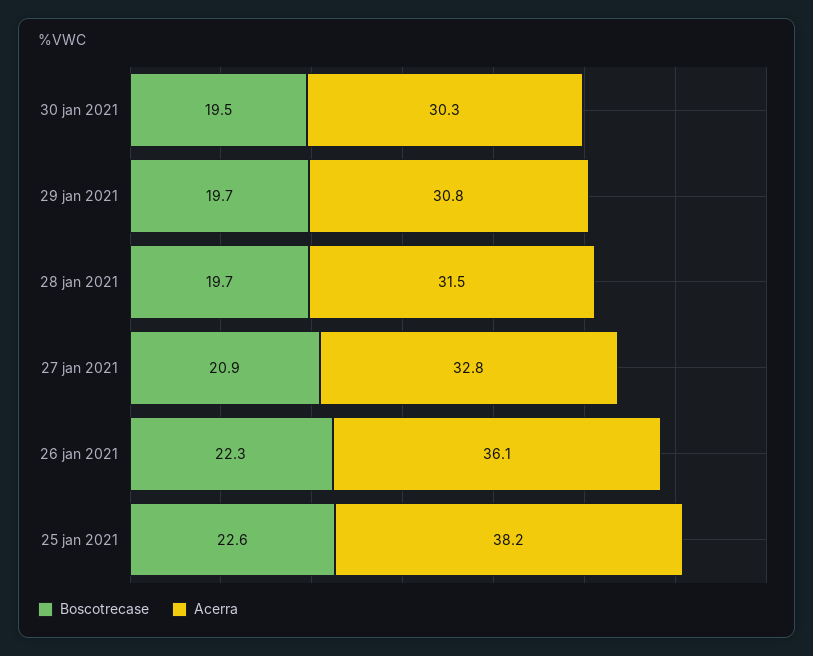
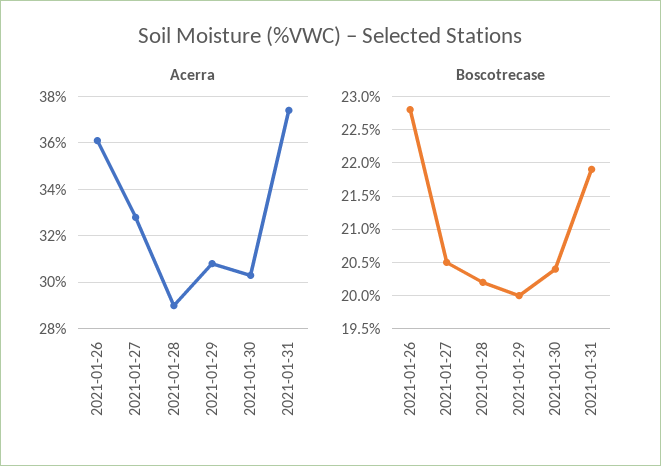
Boscotrecase, 30 jan 2021: 19.5 -> 20.4
Boscotrecase, 29 jan 2021: 19.7 -> 20
Boscotrecase, 28 jan 2021: 19.7 -> 20.2
Acerra, 28 jan 2021: 31.5 -> 29
Boscotrecase, 27 jan 2021: 20.9 -> 20.5
Boscotrecase, 26 jan 2021: 22.3 -> 22.8
Boscotrecase, 25 jan 2021: 22.6 -> none
Acerra, 25 jan 2021: 38.2 -> none
Acerra, 2021-01-31: none -> 37.5
Boscotrecase, 2021-01-31: none -> 21.9

